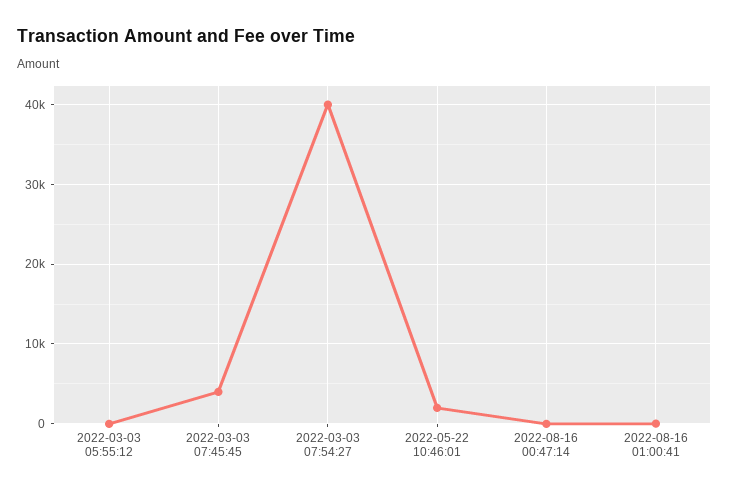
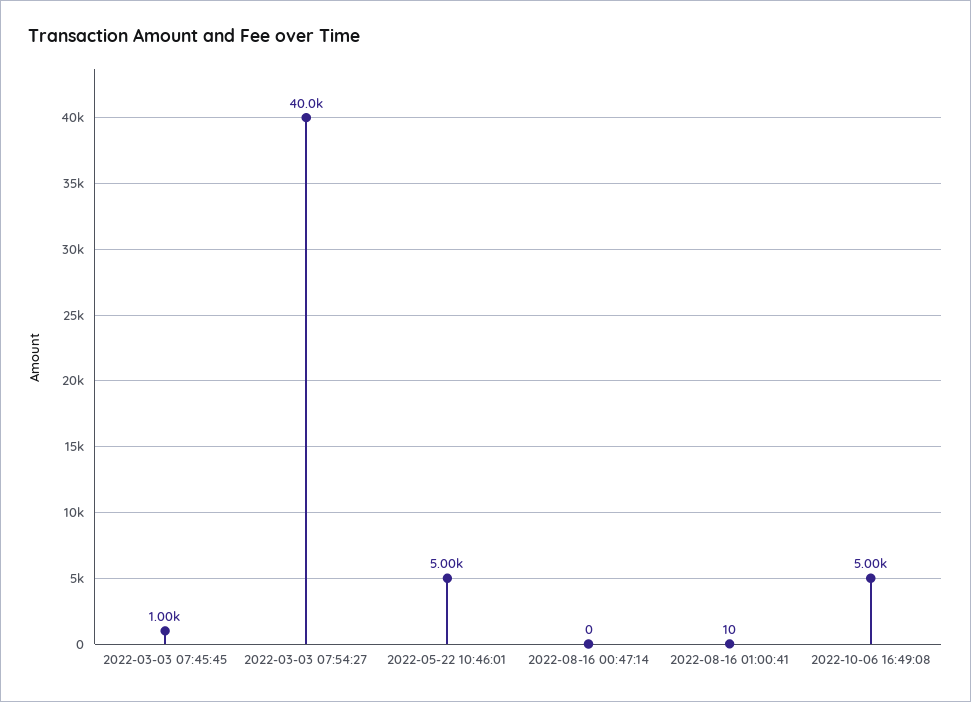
2022-03-03 05:55:12: 0 -> none
2022-03-03 07:45:45: 4000 -> 1000
2022-05-22 10:46:01: 2000 -> 5000
2022-10-06 16:49:08: none -> 5000

